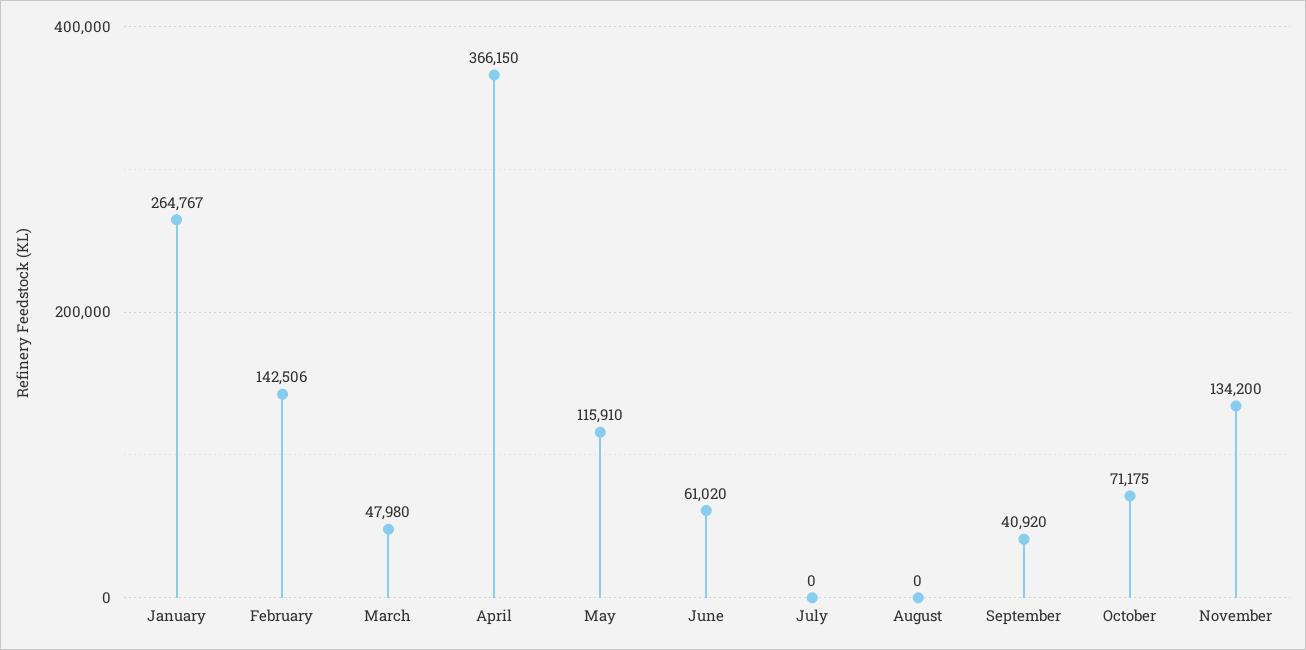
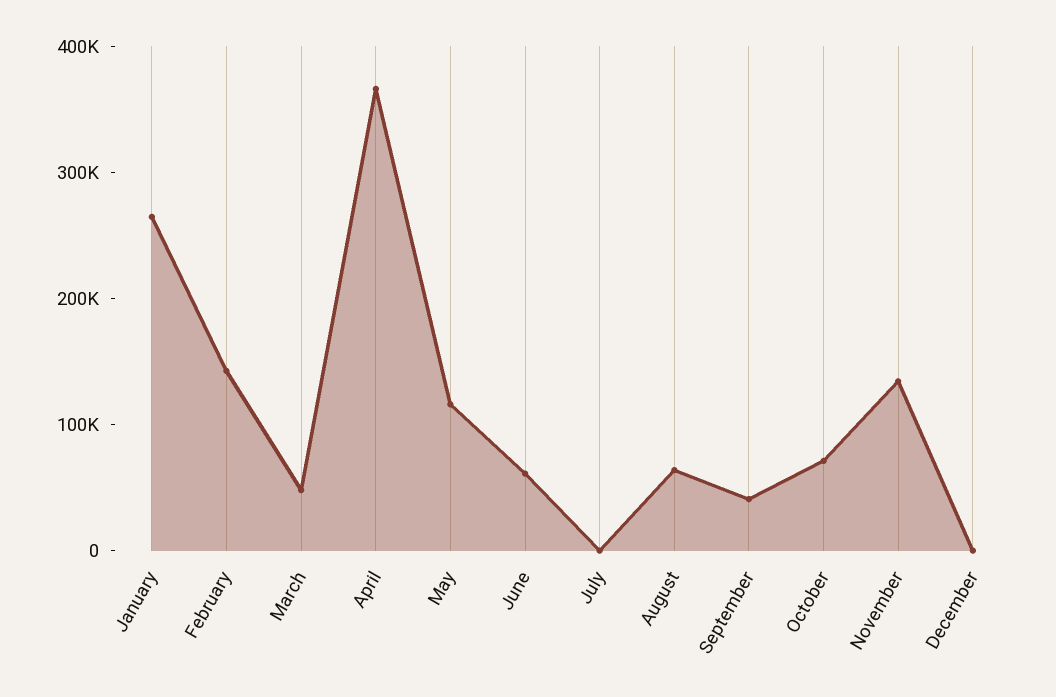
August: 0 -> 60000
December: none -> 0

